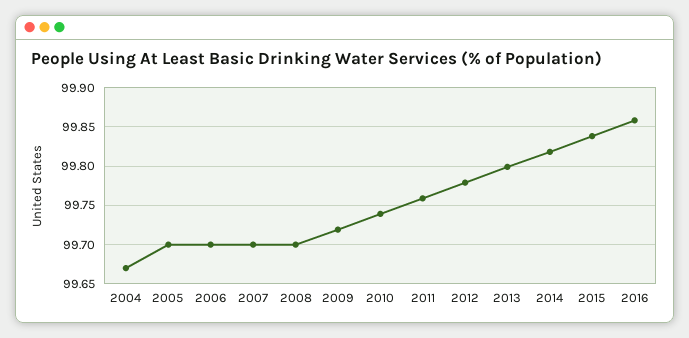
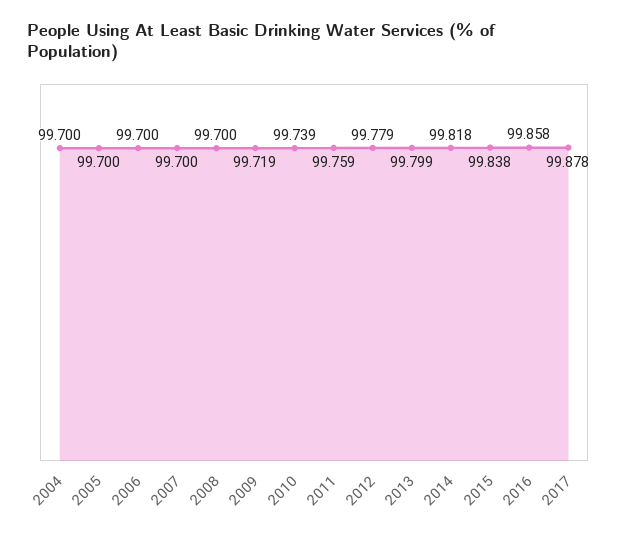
2004: 99.67 -> 99.7
2017: none -> 99.878

